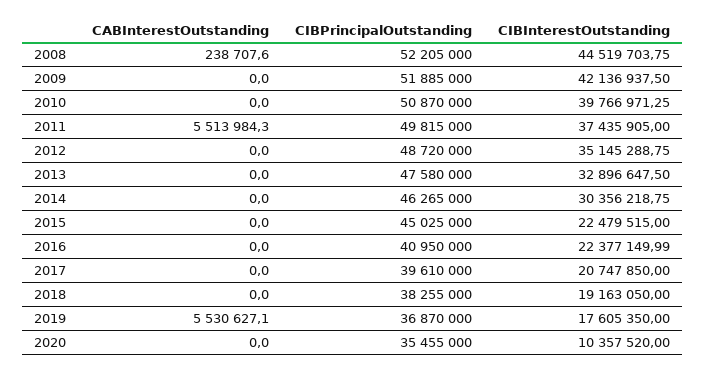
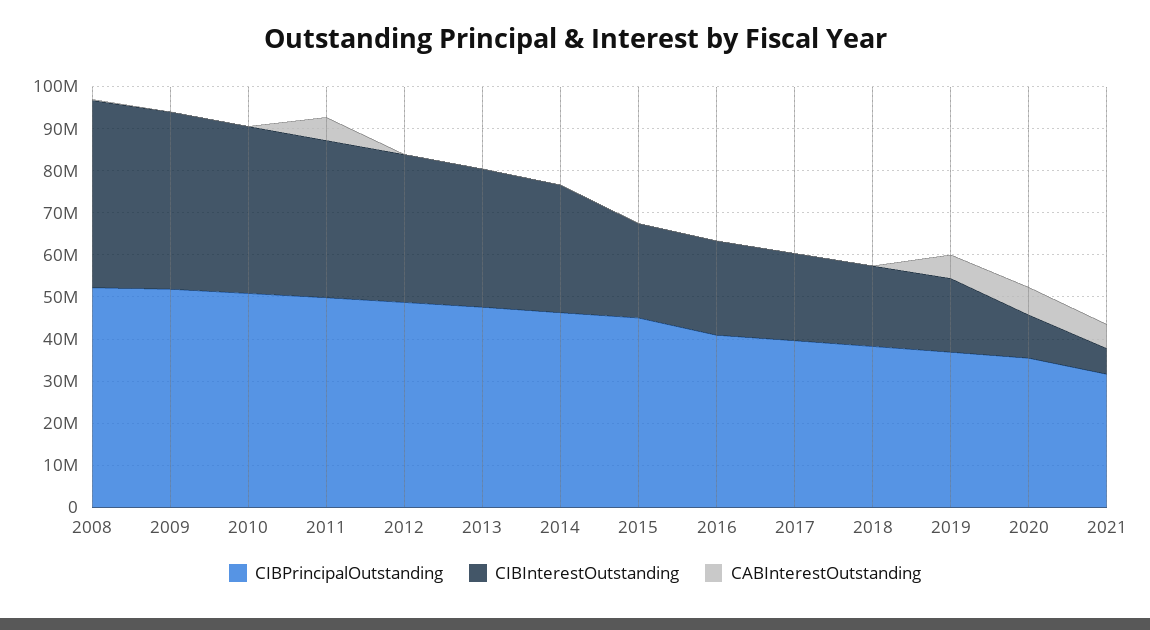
CABInterestOutstanding, 2020: 0 -> 6000000
CIBPrincipalOutstanding, 2021: none -> 32000000
CIBInterestOutstanding, 2021: none -> 6000000
CABInterestOutstanding, 2021: none -> 6000000

